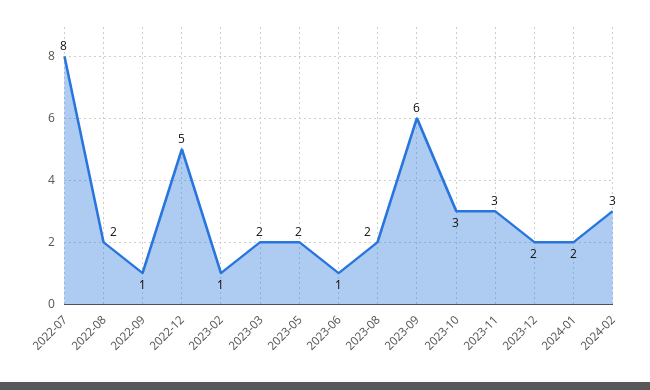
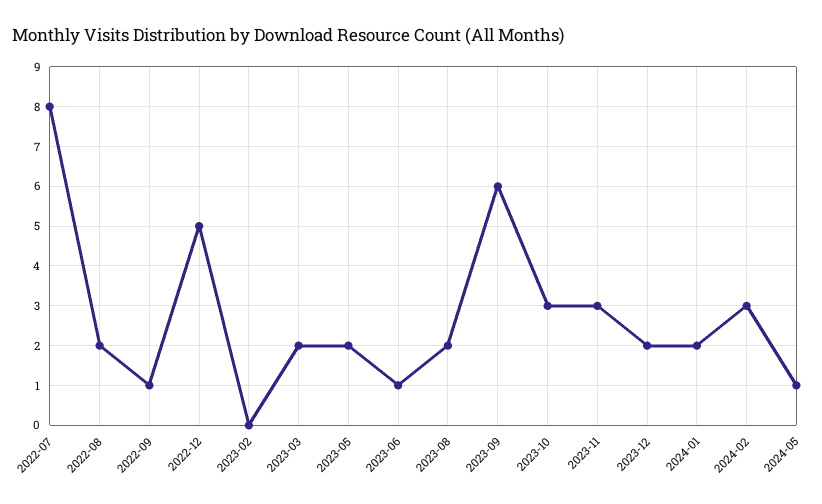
2023-02: 1 -> 0
2024-05: none -> 1

